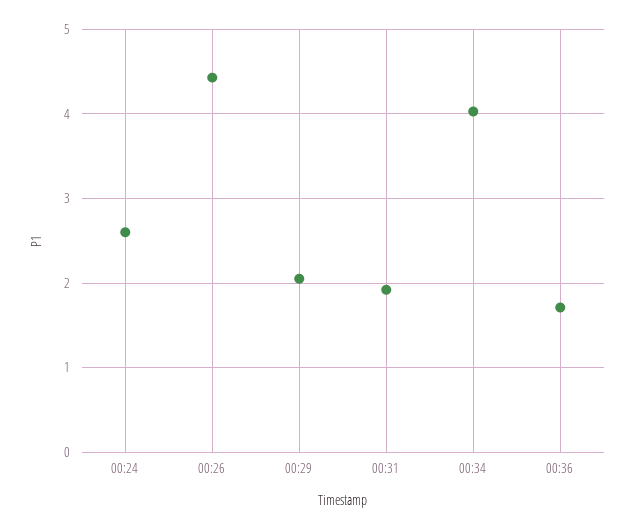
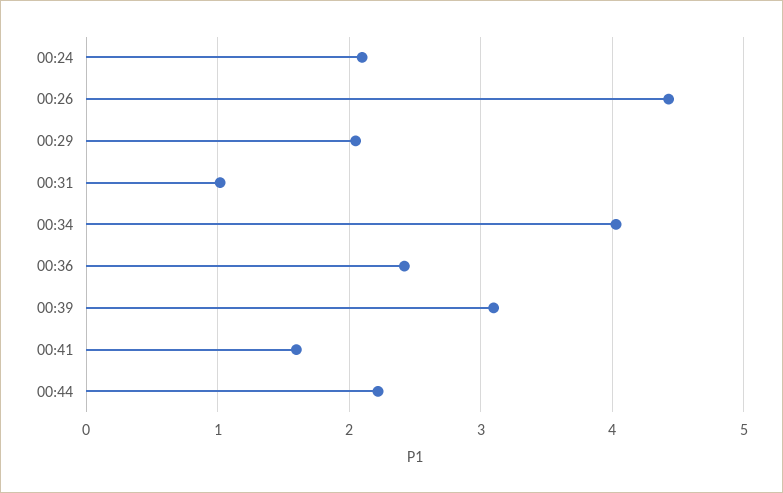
00:24: 2.6 -> 2.1
00:31: 1.9 -> 1
00:36: 1.7 -> 2.4
00:39: none -> 3.1
00:41: none -> 1.6
00:44: none -> 2.2

